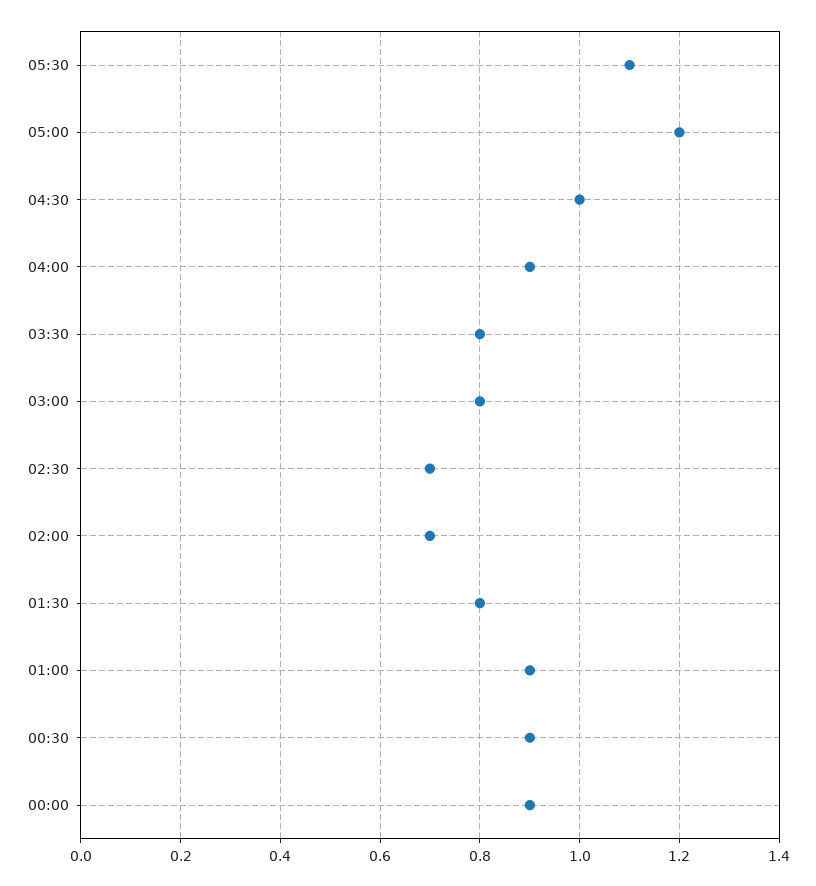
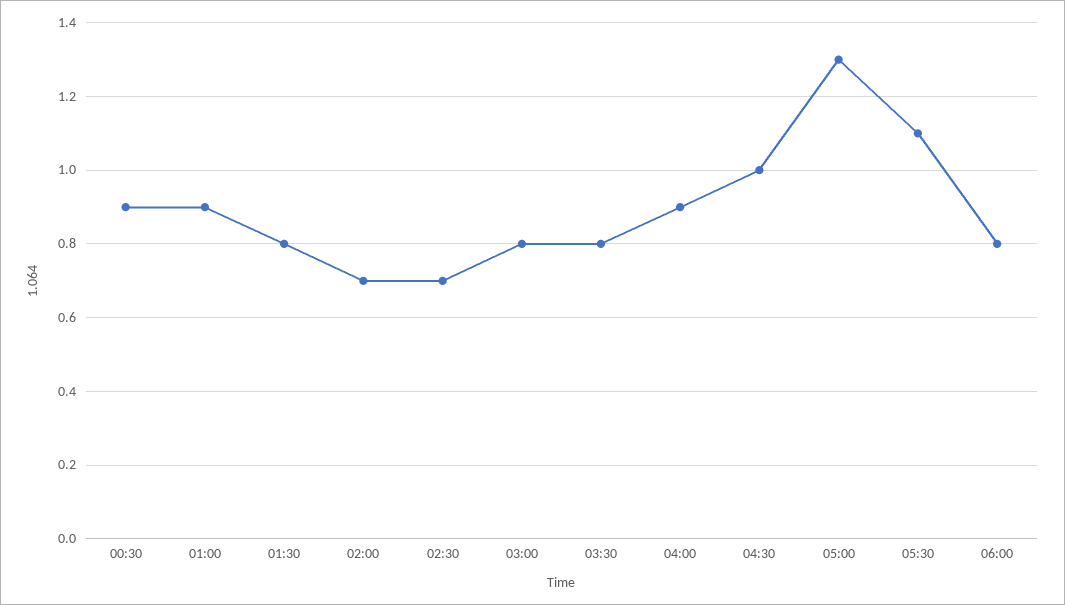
05:00: 1.2 -> 1.3
00:00: 0.9 -> none
06:00: none -> 0.8

